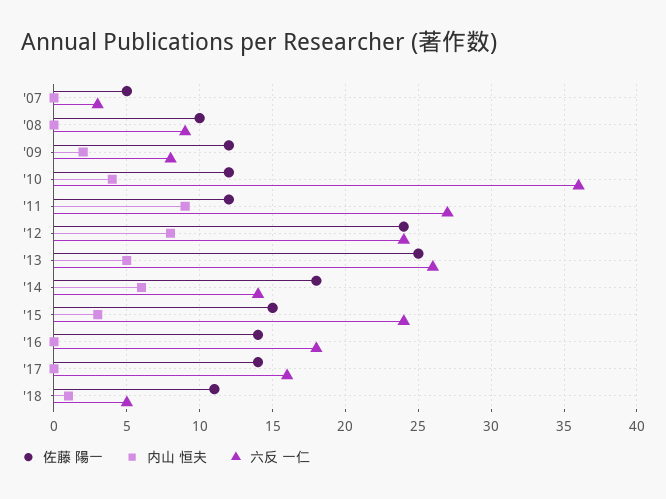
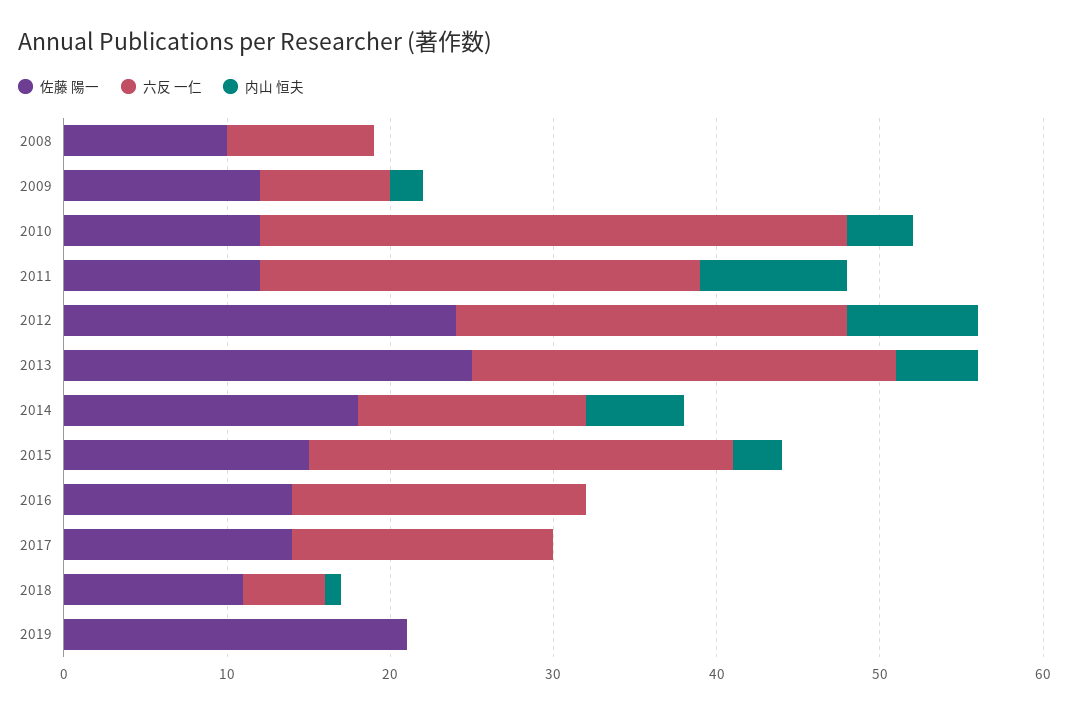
佐藤 陽一, '07: 5 -> none
内山 恒夫, '07: 0 -> none
六反 一仁, '07: 3 -> none
六反 一仁, '15: 24 -> 26
佐藤 陽一, 2019: none -> 21
六反 一仁, 2019: none -> 0
内山 恒夫, 2019: none -> 0

